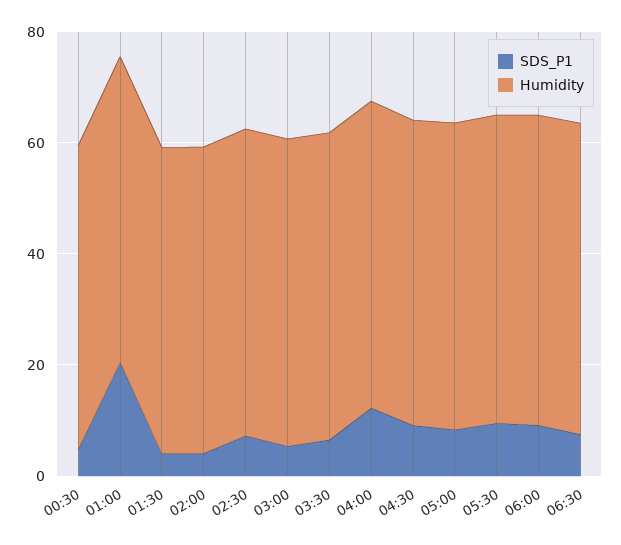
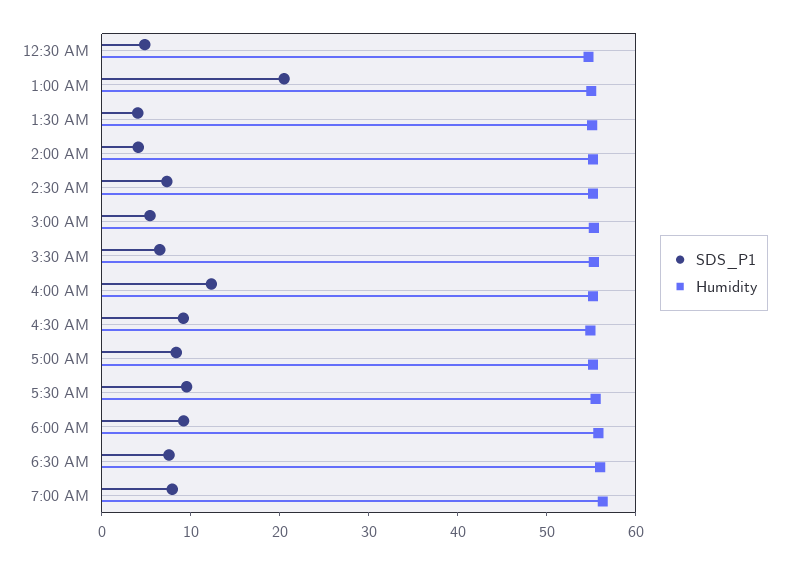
SDS_P1, 7:00 AM: none -> 8
Humidity, 7:00 AM: none -> 56

